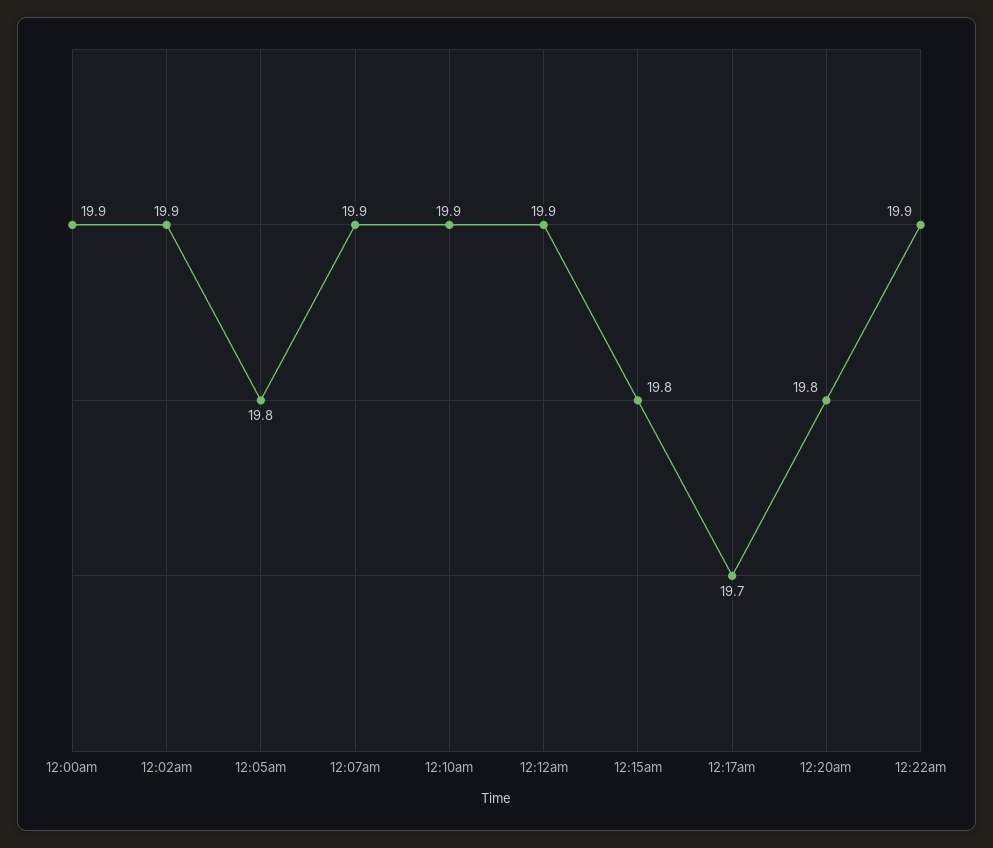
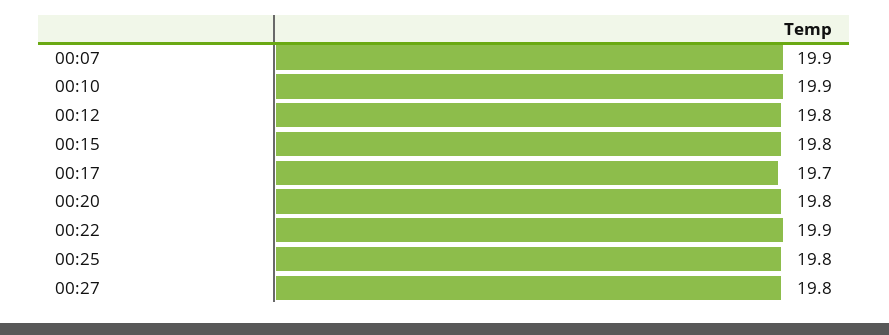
12:00am: 19.9 -> none
12:02am: 19.9 -> none
12:05am: 19.8 -> none
12:12am: 19.9 -> 19.8
00:25: none -> 19.8
00:27: none -> 19.8

